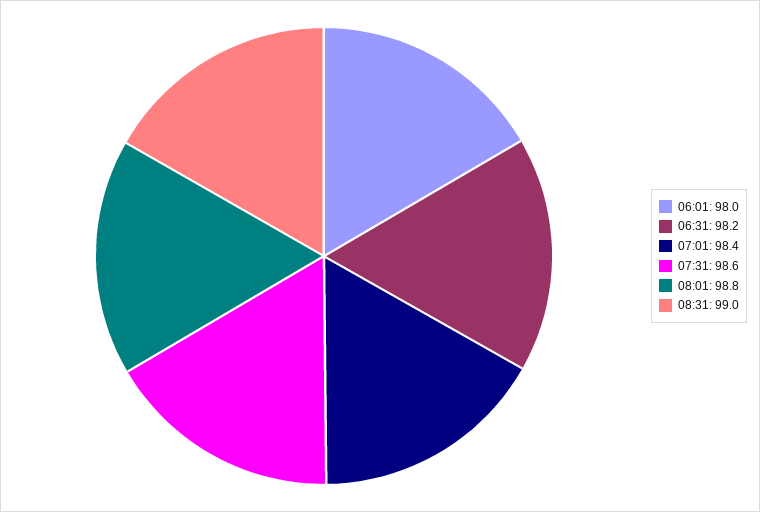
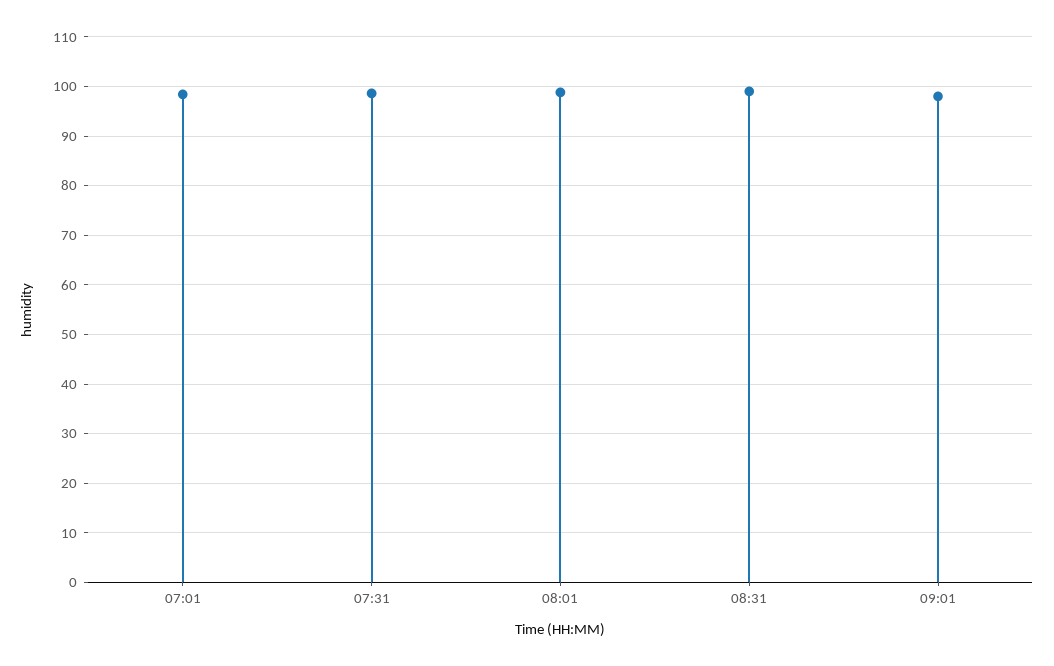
06:01: 98 -> none
06:31: 98.2 -> none
09:01: none -> 98

